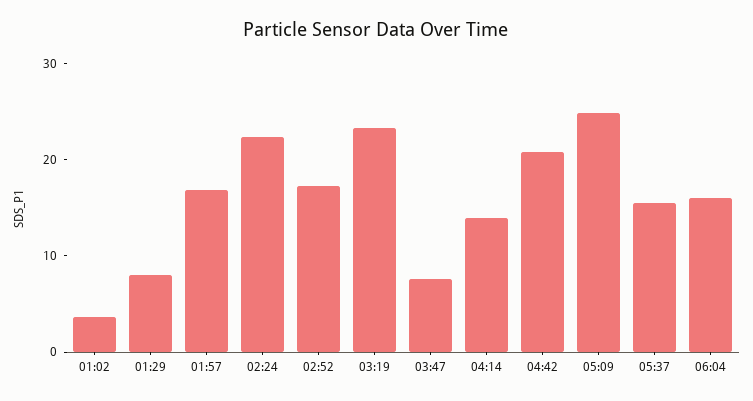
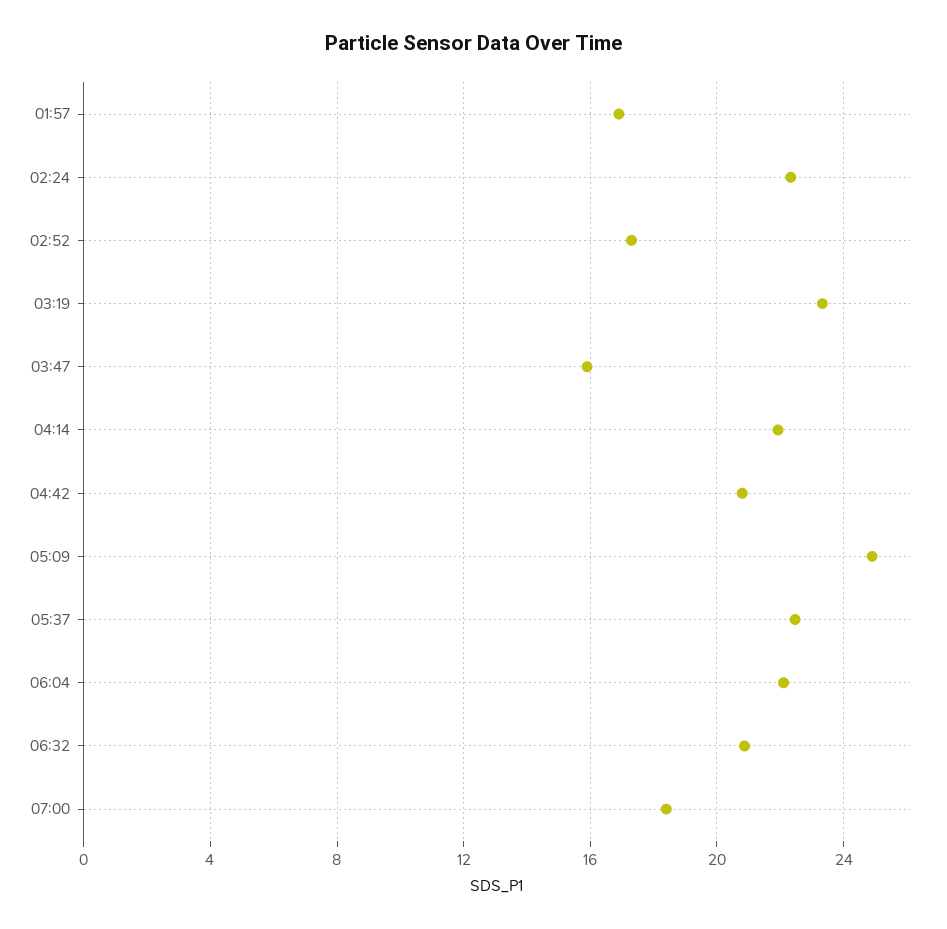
01:02: 4 -> none
01:29: 8 -> none
03:47: 8 -> 16
04:14: 14 -> 22
05:37: 16 -> 22.5
06:04: 16 -> 22
06:32: none -> 21
07:00: none -> 18.5

